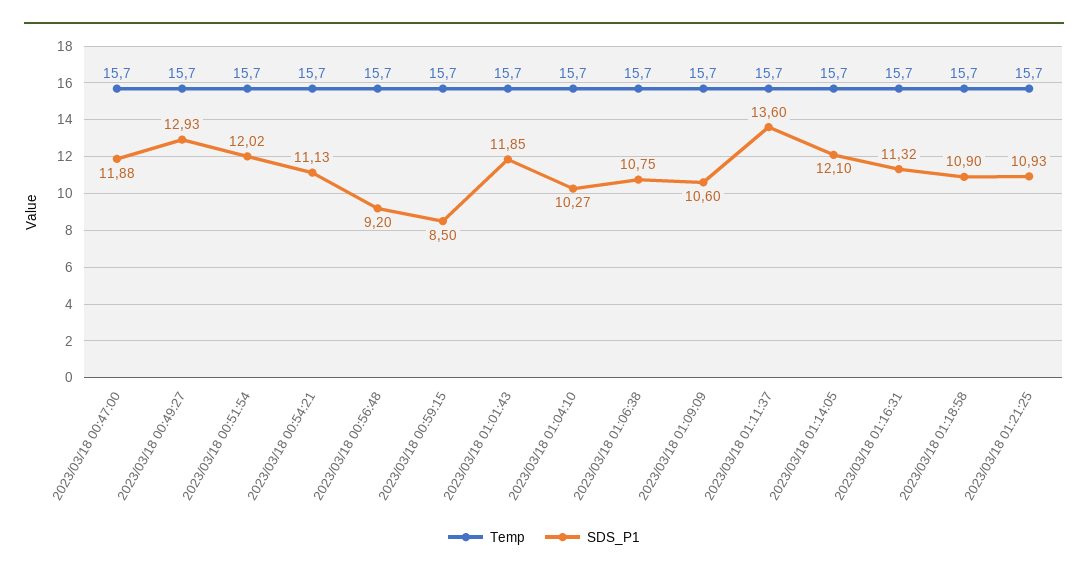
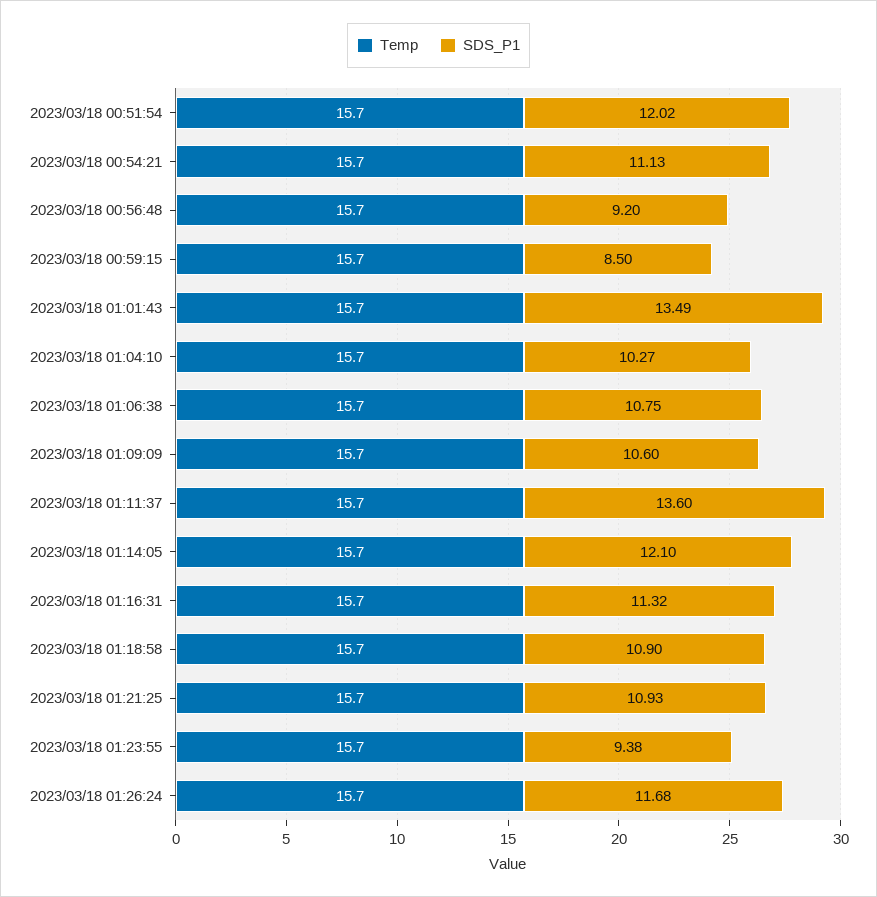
Temp, 2023/03/18 00:47:00: 15.7 -> none
SDS_P1, 2023/03/18 00:47:00: 11.88 -> none
Temp, 2023/03/18 00:49:27: 15.7 -> none
SDS_P1, 2023/03/18 00:49:27: 12.93 -> none
SDS_P1, 2023/03/18 01:01:43: 11.85 -> 13.49
Temp, 2023/03/18 01:23:55: none -> 15.7
SDS_P1, 2023/03/18 01:23:55: none -> 9.38
Temp, 2023/03/18 01:26:24: none -> 15.7
SDS_P1, 2023/03/18 01:26:24: none -> 11.68

